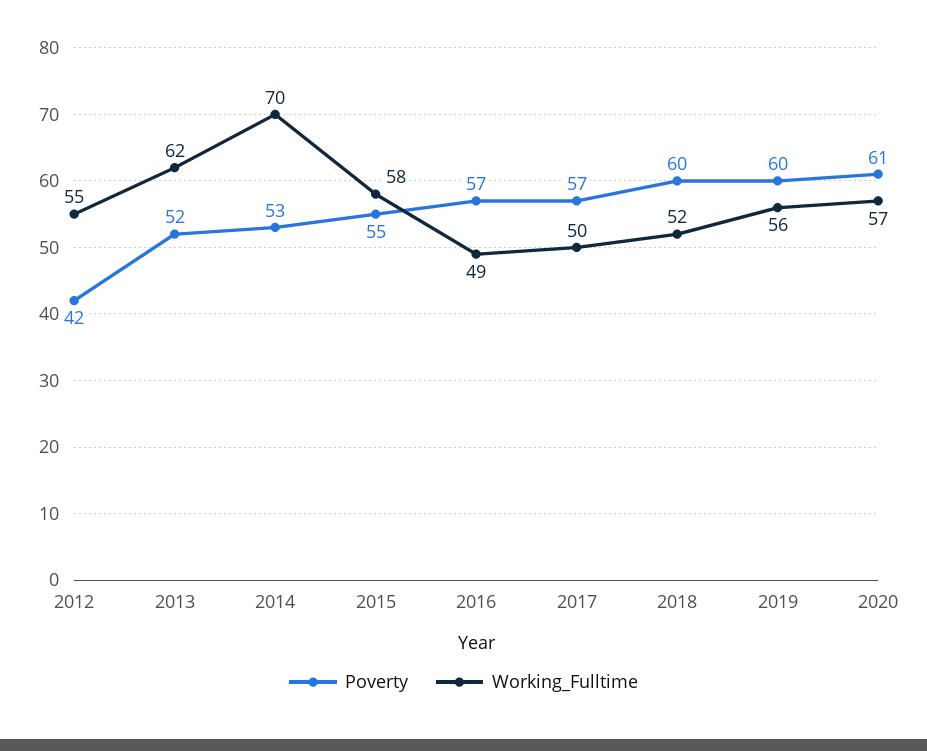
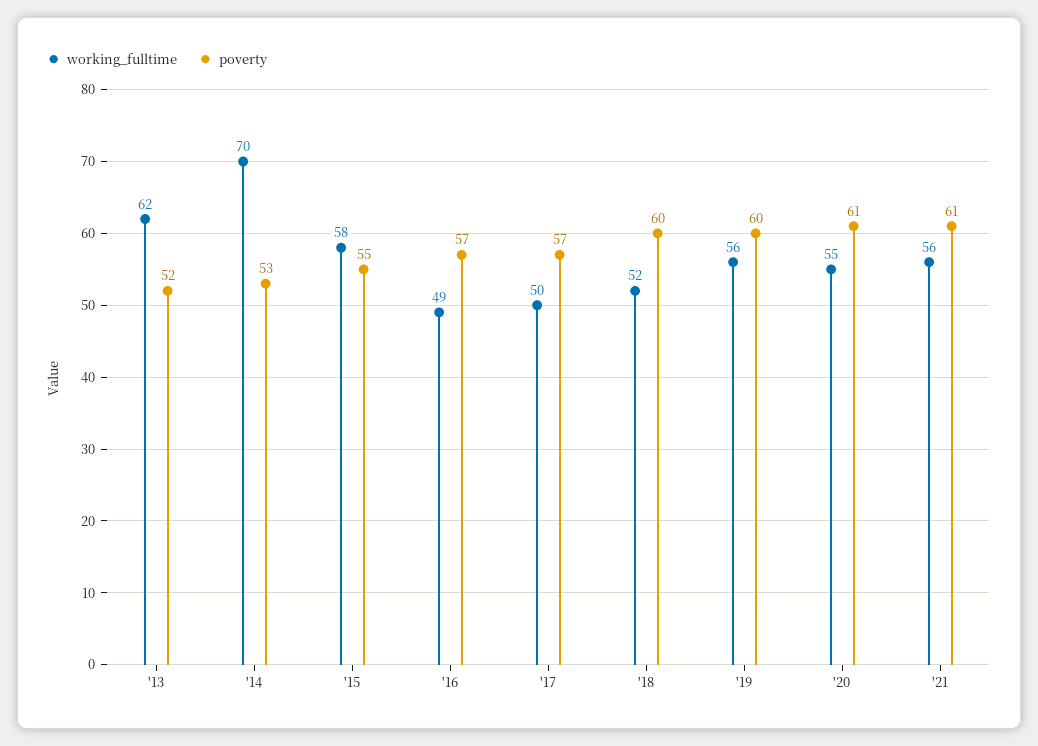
Poverty, 2012: 42 -> none
Working_Fulltime, 2012: 55 -> none
Working_Fulltime, 2020: 57 -> 55
Working_Fulltime, '21: none -> 56
Poverty, '21: none -> 61

